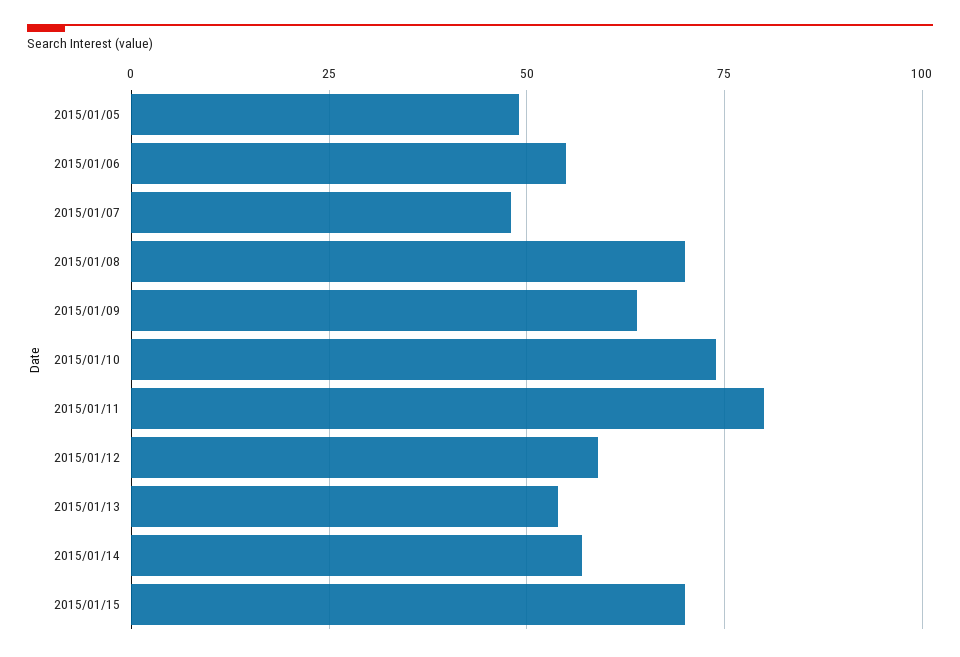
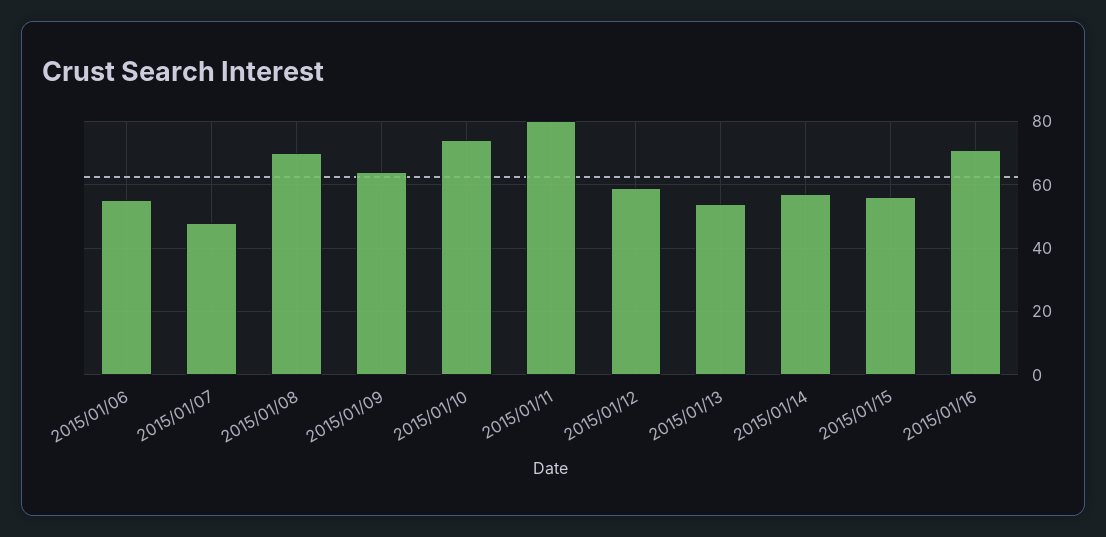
2015/01/05: 50 -> none
2015/01/15: 70 -> 55
2015/01/16: none -> 70

